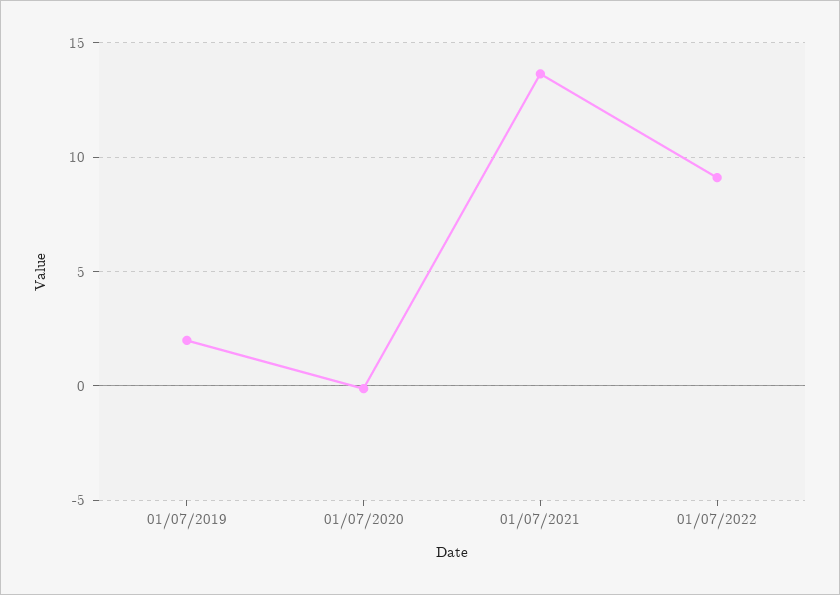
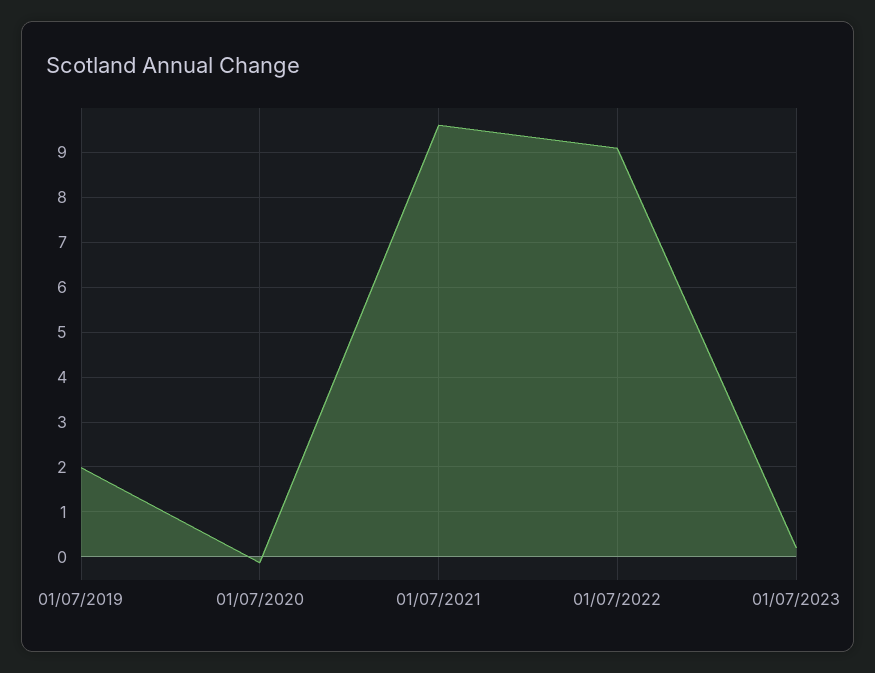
01/07/2021: 13.5 -> 9.6
01/07/2023: none -> 0.2

